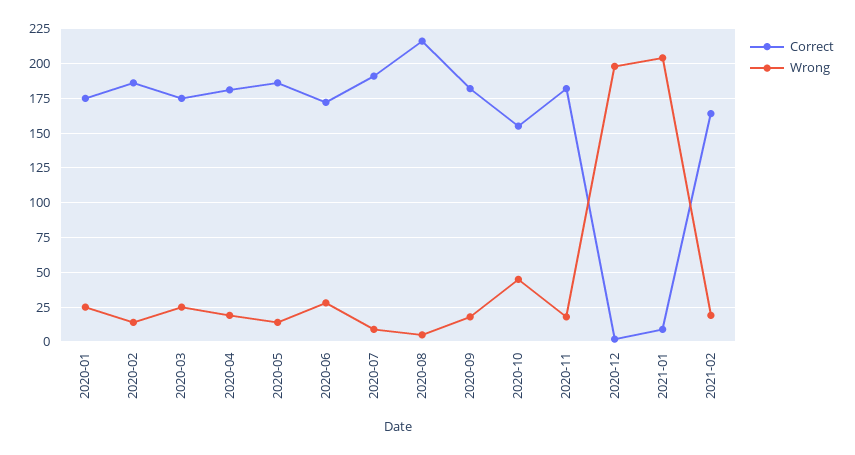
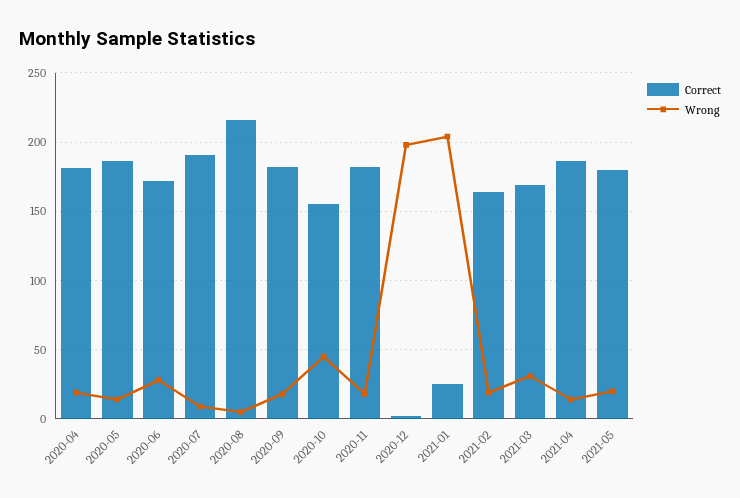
Correct, 2020-01: 175 -> none
Wrong, 2020-01: 25 -> none
Correct, 2020-02: 185 -> none
Wrong, 2020-02: 15 -> none
Correct, 2020-03: 175 -> none
Wrong, 2020-03: 25 -> none
Correct, 2021-01: 10 -> 25
Correct, 2021-03: none -> 170
Wrong, 2021-03: none -> 30
Correct, 2021-04: none -> 185
Wrong, 2021-04: none -> 15
Correct, 2021-05: none -> 180
Wrong, 2021-05: none -> 20

